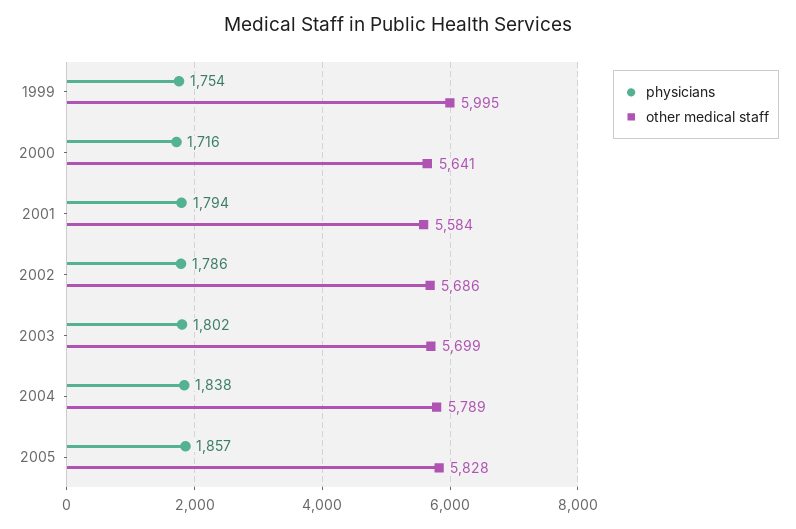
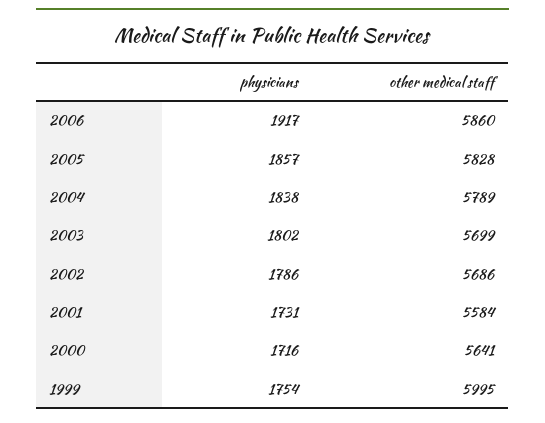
physicians, 2001: 1794 -> 1731
physicians, 2006: none -> 1917
other medical staff, 2006: none -> 5860

